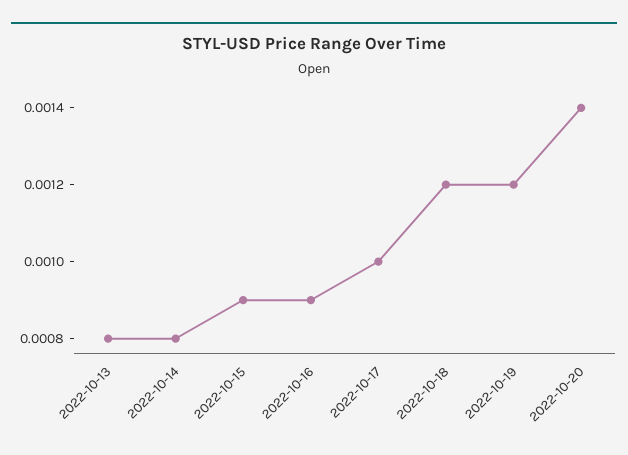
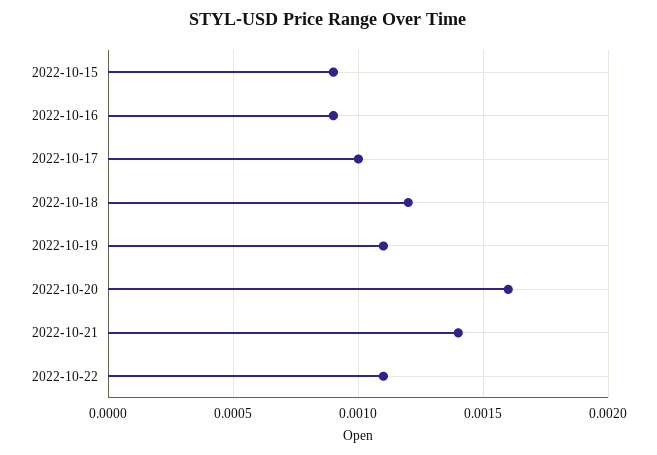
2022-10-13: 0.0008 -> none
2022-10-14: 0.0008 -> none
2022-10-19: 0.0012 -> 0.0011
2022-10-20: 0.0014 -> 0.0016
2022-10-21: none -> 0.0014
2022-10-22: none -> 0.0011

